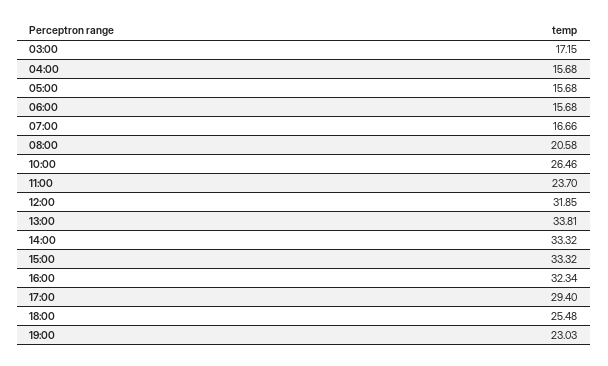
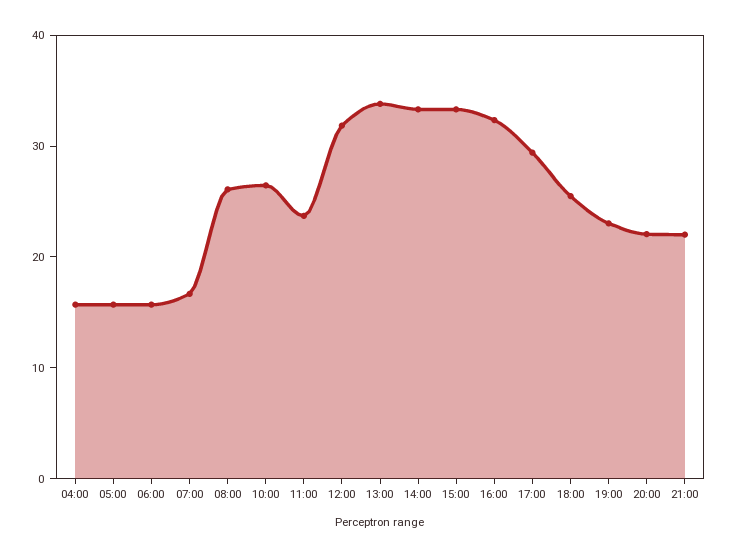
03:00: 17.15 -> none
08:00: 20.58 -> 26
20:00: none -> 22
21:00: none -> 22

